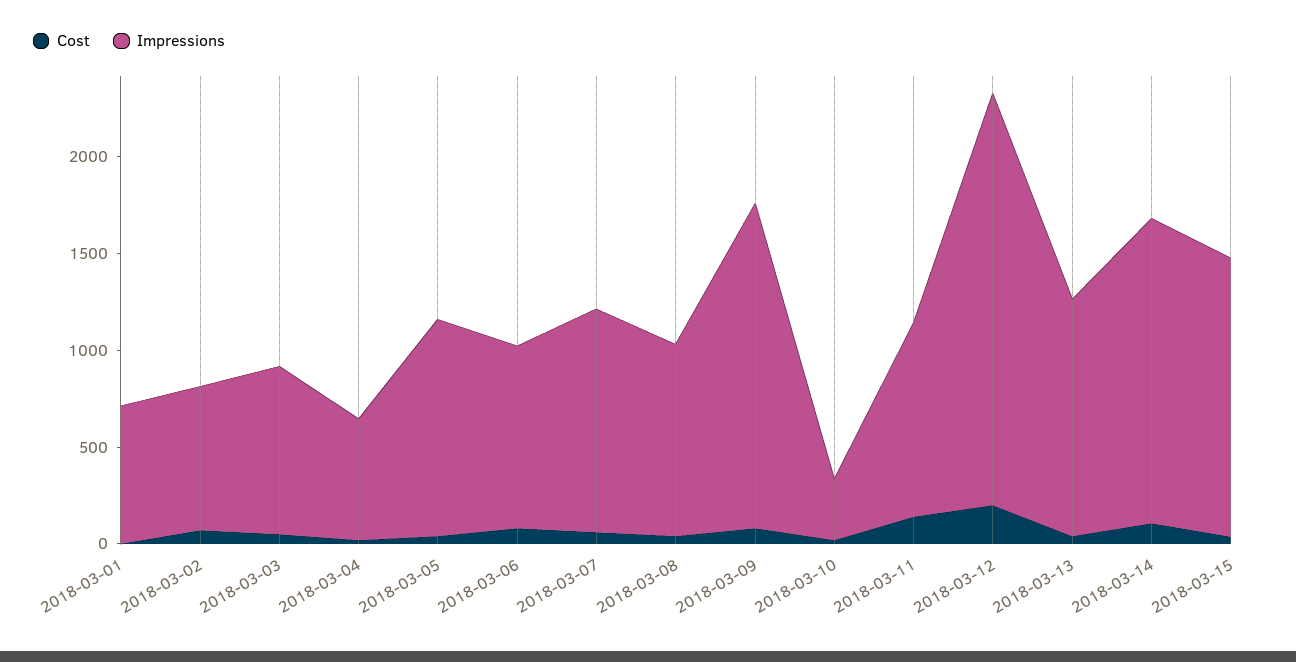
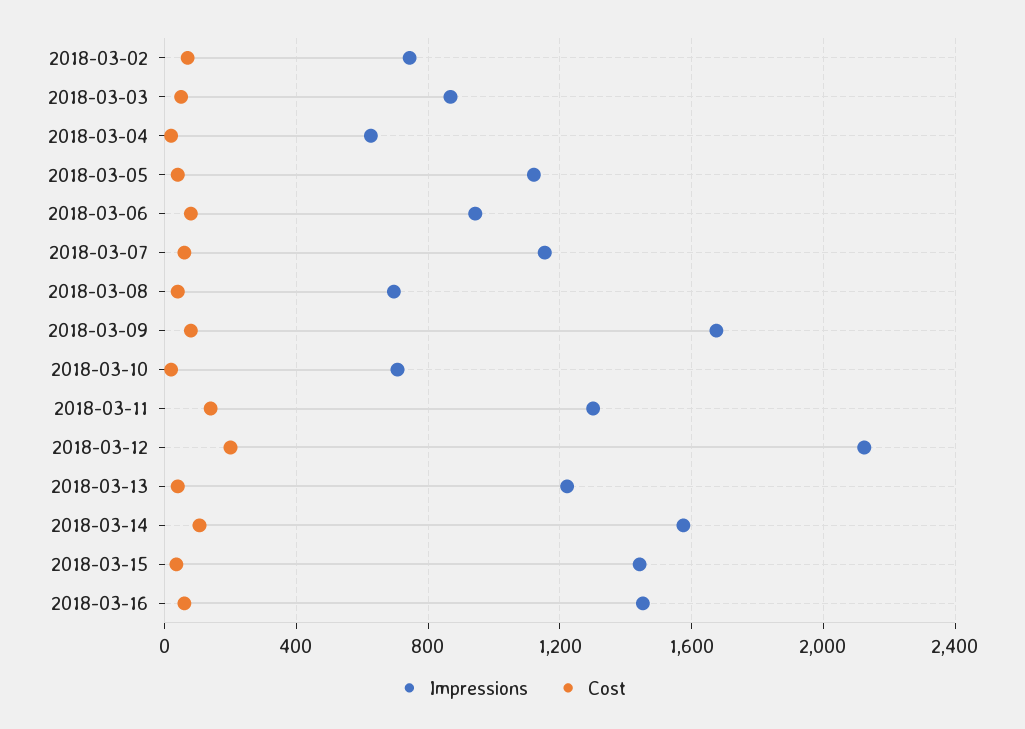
Cost, 2018-03-01: 0 -> none
Impressions, 2018-03-01: 700 -> none
Impressions, 2018-03-08: 1000 -> 700
Impressions, 2018-03-10: 300 -> 700
Impressions, 2018-03-11: 1000 -> 1300
Impressions, 2018-03-16: none -> 1450
Cost, 2018-03-16: none -> 50

